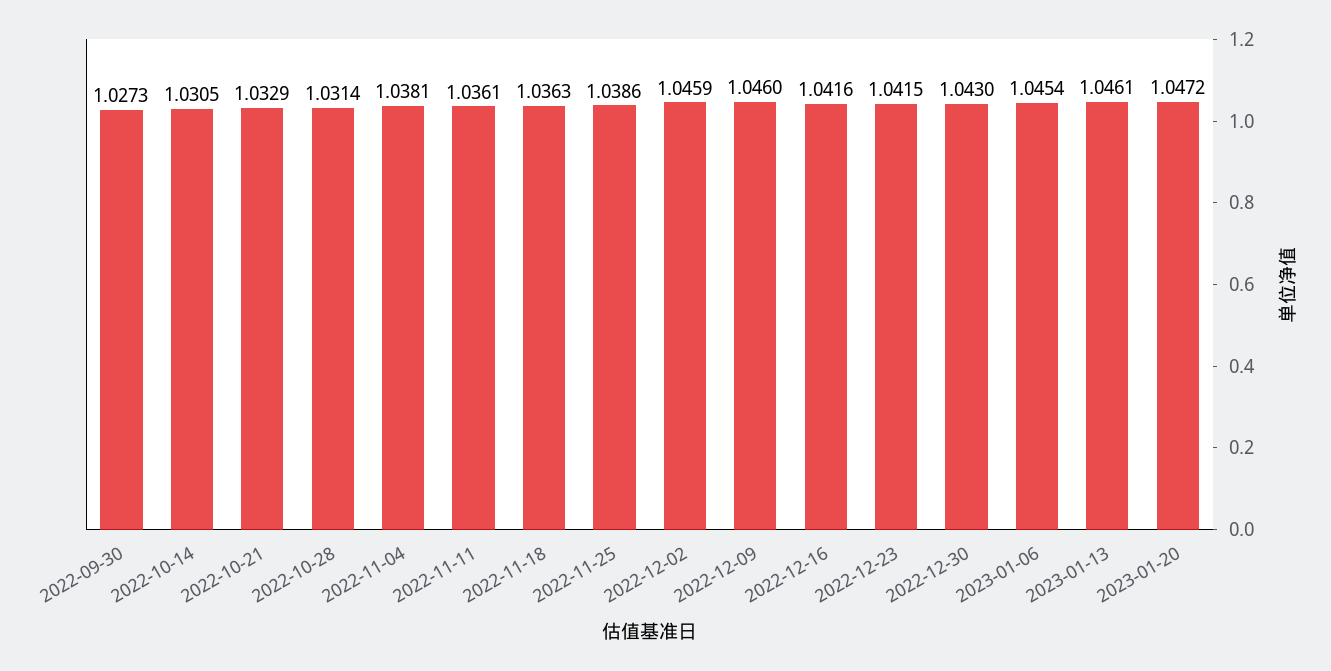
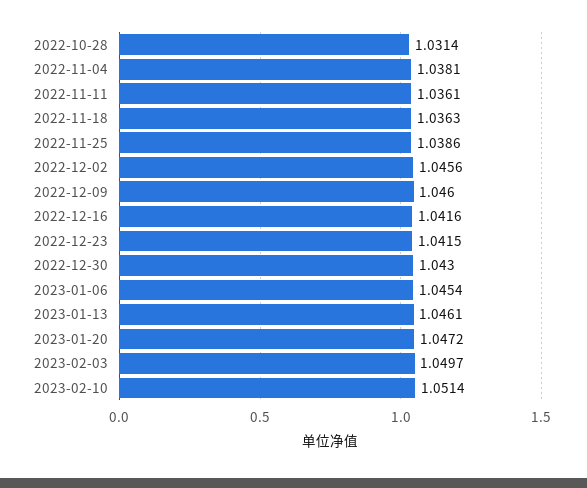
2022-09-30: 1.0273 -> none
2022-10-14: 1.0305 -> none
2022-10-21: 1.0329 -> none
2022-12-02: 1.0459 -> 1.0456
2023-02-03: none -> 1.0497
2023-02-10: none -> 1.0514

